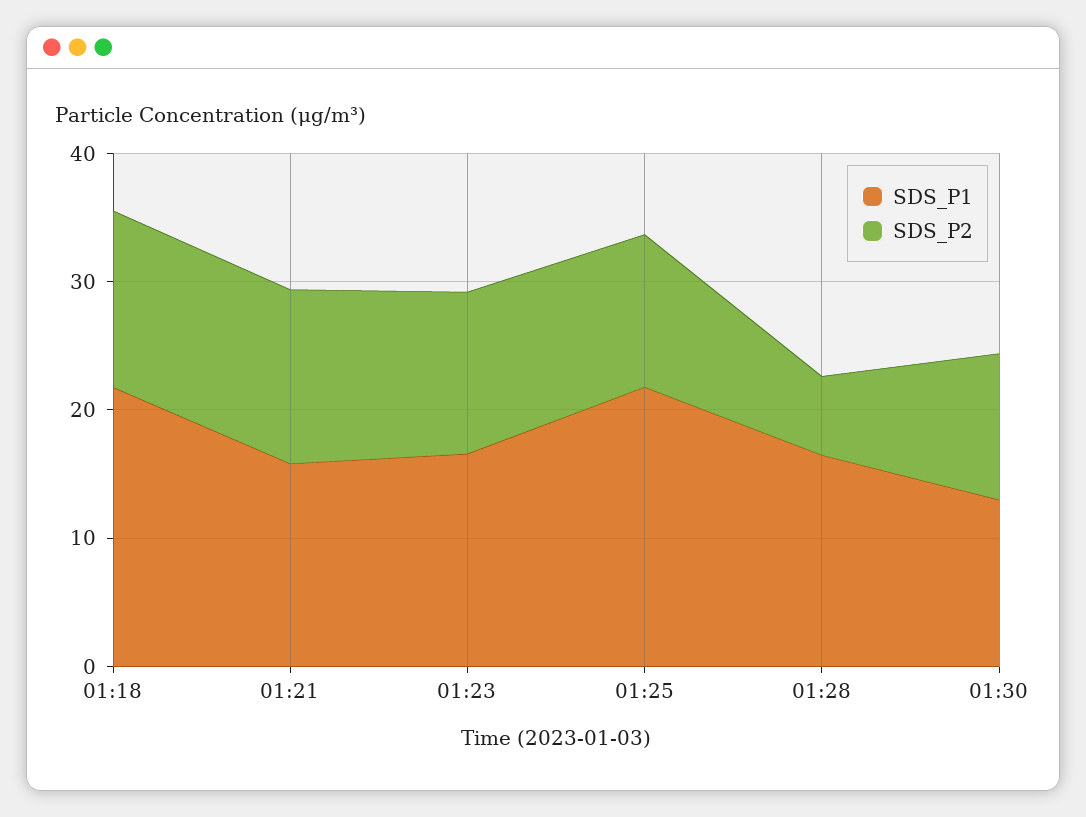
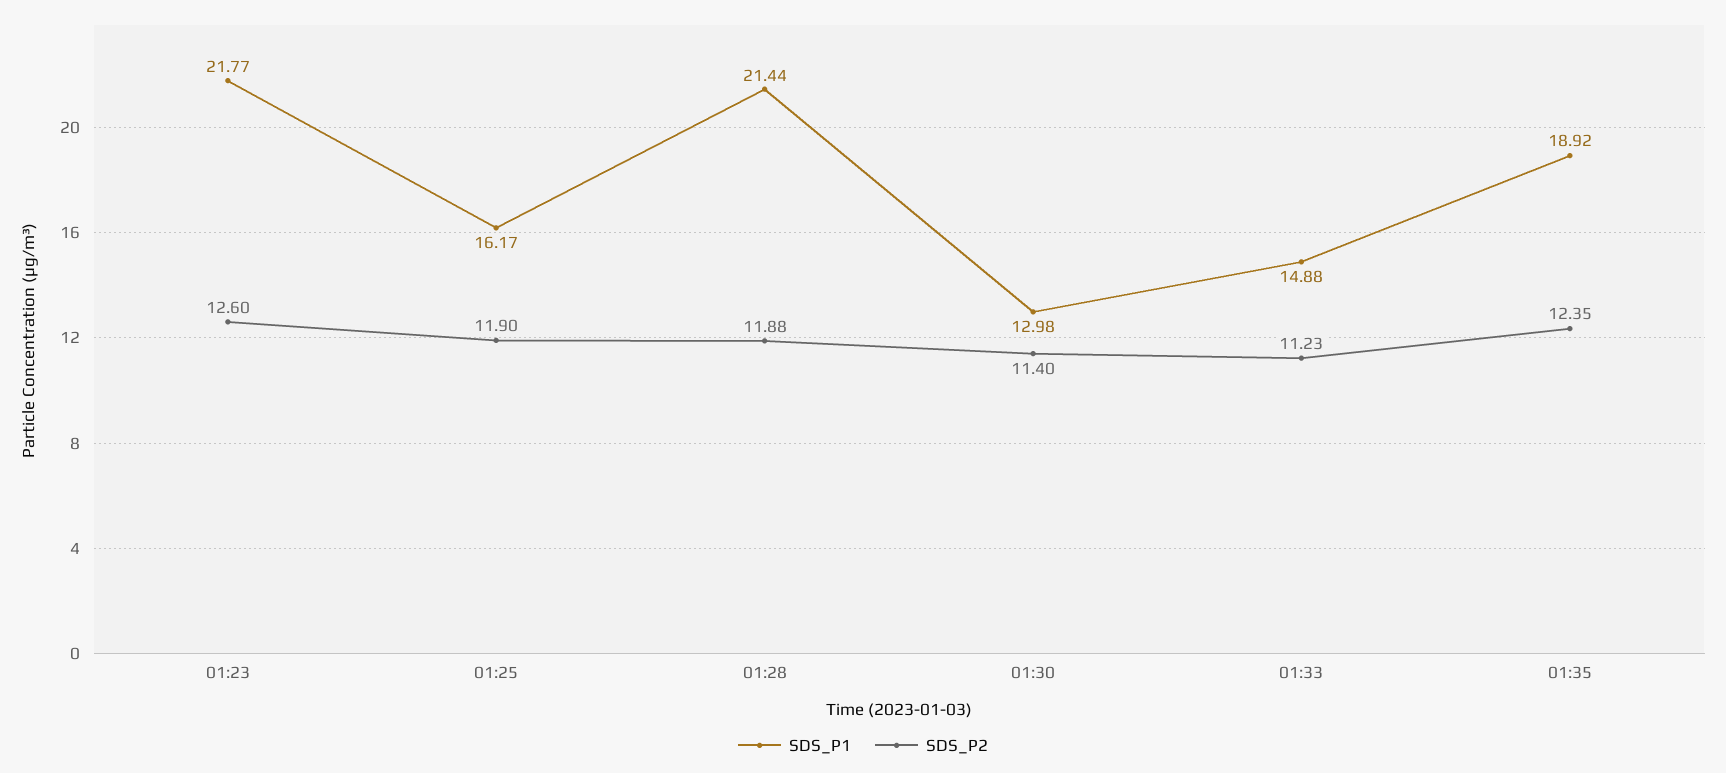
SDS_P1, 01:18: 22 -> none
SDS_P2, 01:18: 14 -> none
SDS_P1, 01:21: 16 -> none
SDS_P2, 01:21: 14 -> none
SDS_P1, 01:23: 16 -> 21.77
SDS_P1, 01:25: 22 -> 16.17
SDS_P1, 01:28: 16 -> 21.44
SDS_P2, 01:28: 6 -> 11.88
SDS_P1, 01:33: none -> 14.88
SDS_P2, 01:33: none -> 11.23
SDS_P1, 01:35: none -> 18.92
SDS_P2, 01:35: none -> 12.35

